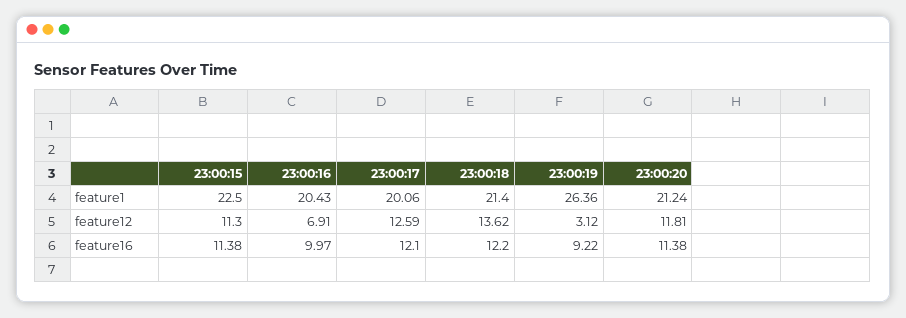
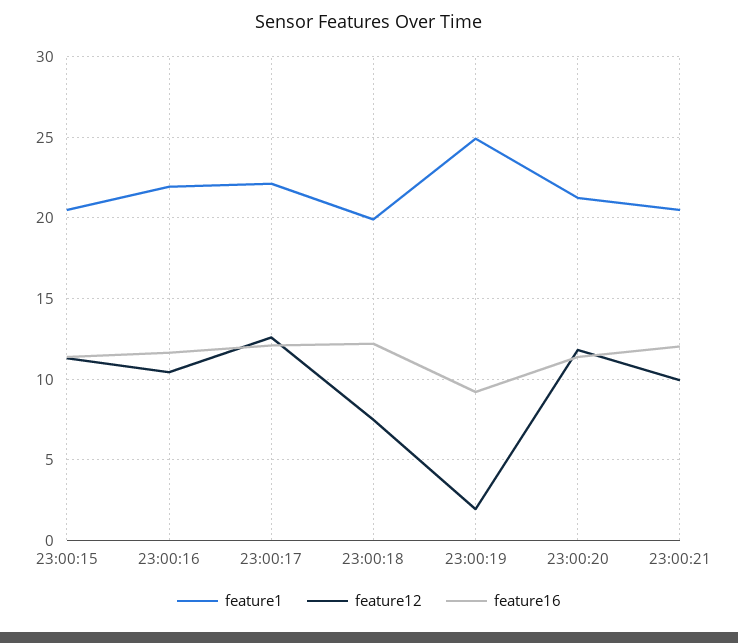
feature1, 23:00:15: 22.5 -> 20.5
feature1, 23:00:16: 20.43 -> 22
feature1, 23:00:17: 20.06 -> 22
feature1, 23:00:18: 21.4 -> 20
feature1, 23:00:19: 26.36 -> 25
feature12, 23:00:16: 6.91 -> 10.5
feature12, 23:00:18: 13.62 -> 7.5
feature12, 23:00:19: 3.12 -> 2
feature16, 23:00:16: 9.97 -> 11.5
feature1, 23:00:21: none -> 20.5
feature12, 23:00:21: none -> 10
feature16, 23:00:21: none -> 12

